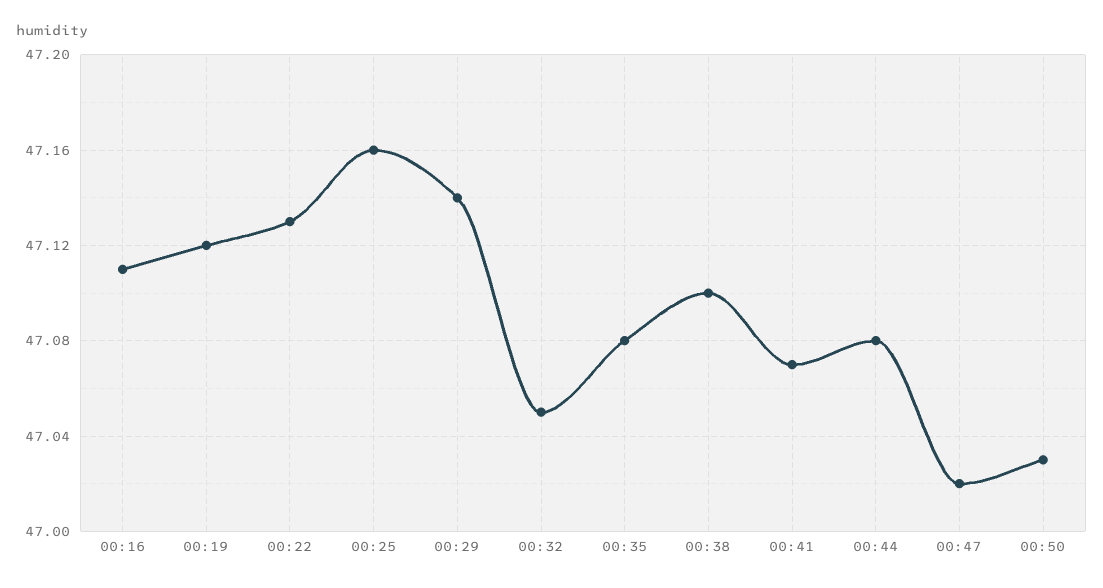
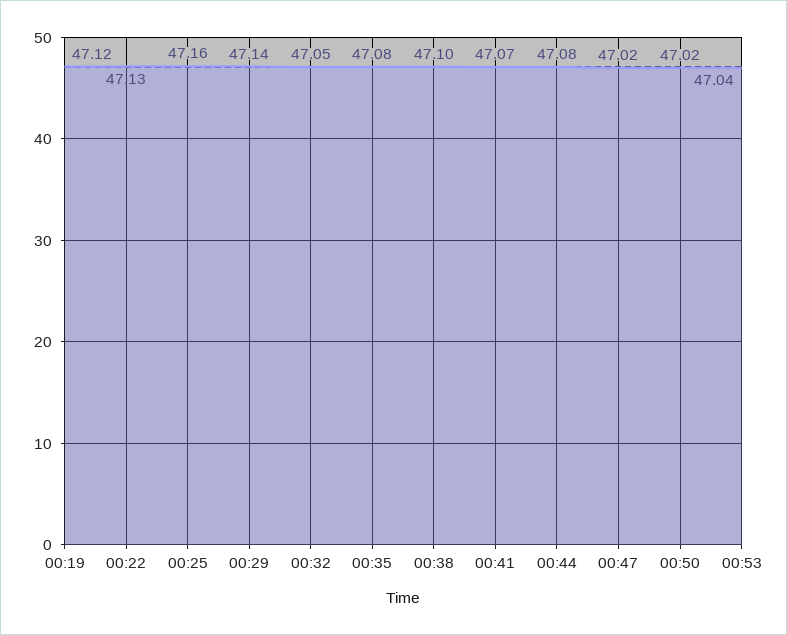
00:16: 47.11 -> none
00:50: 47.03 -> 47.02
00:53: none -> 47.04

